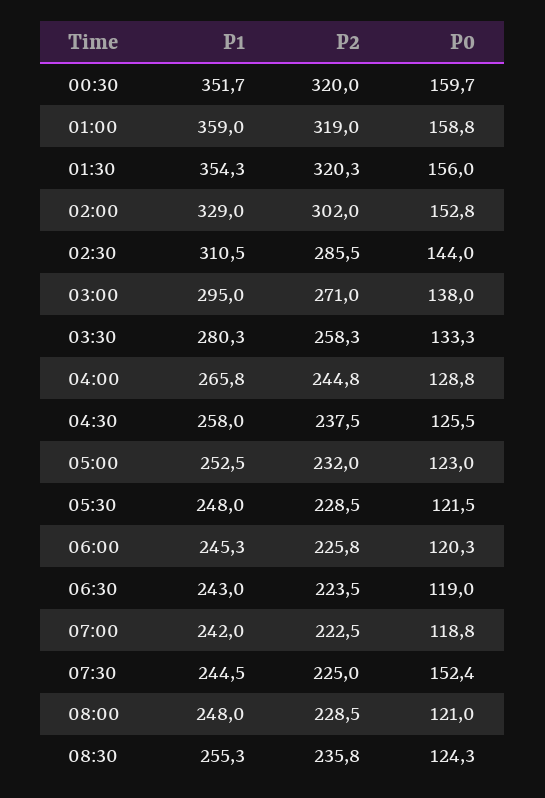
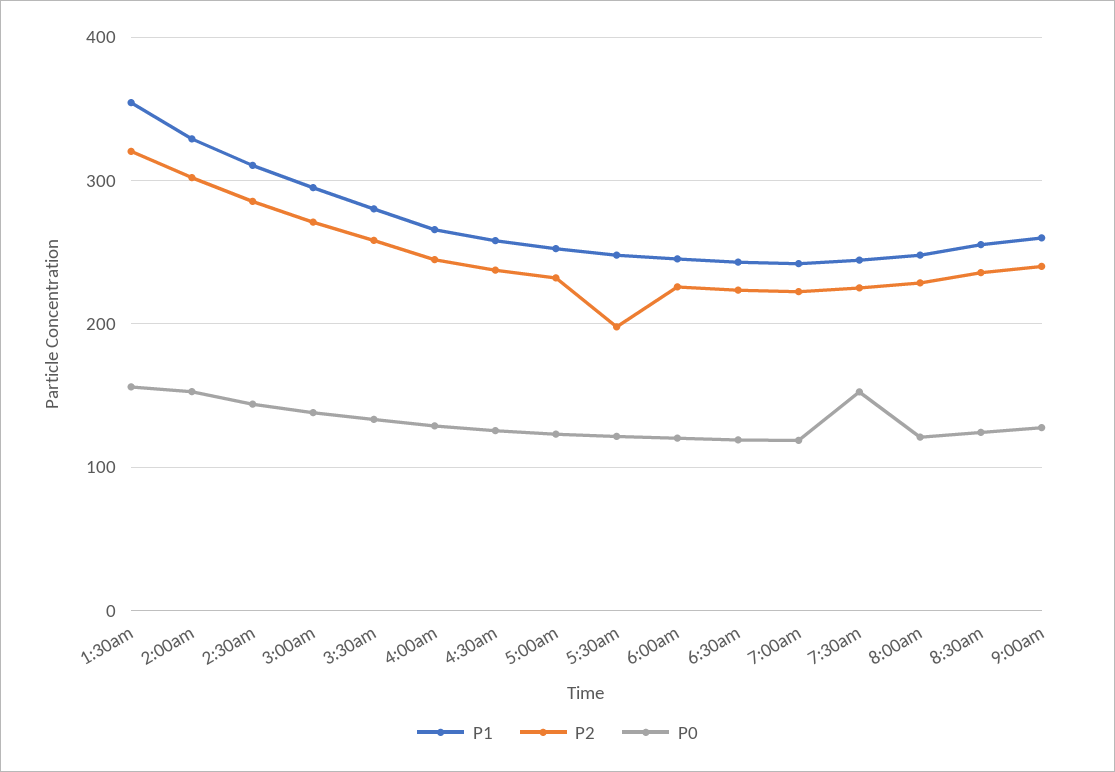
P1, 00:30: 351.7 -> none
P2, 00:30: 320 -> none
P0, 00:30: 159.7 -> none
P1, 01:00: 359 -> none
P2, 01:00: 319 -> none
P0, 01:00: 158.8 -> none
P2, 05:30: 228.5 -> 200
P1, 9:00am: none -> 260
P2, 9:00am: none -> 240
P0, 9:00am: none -> 130

